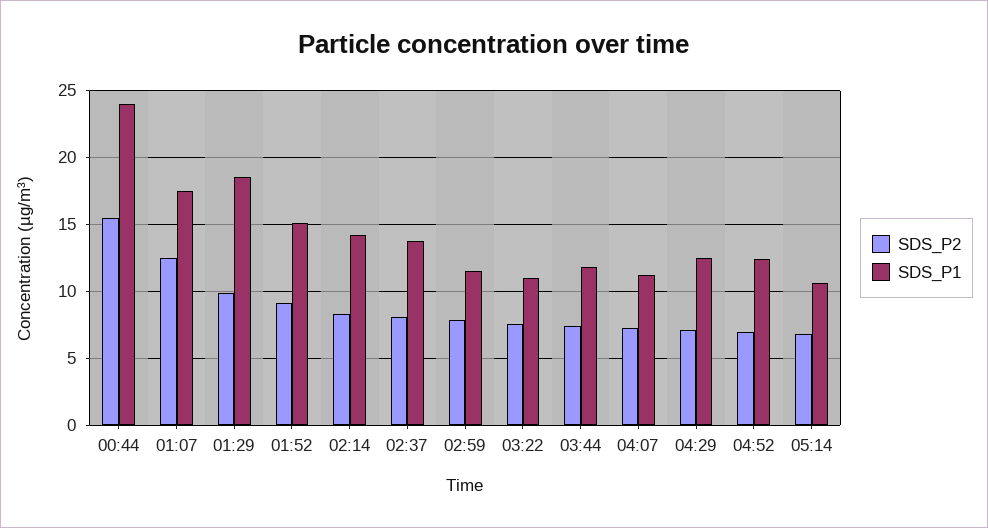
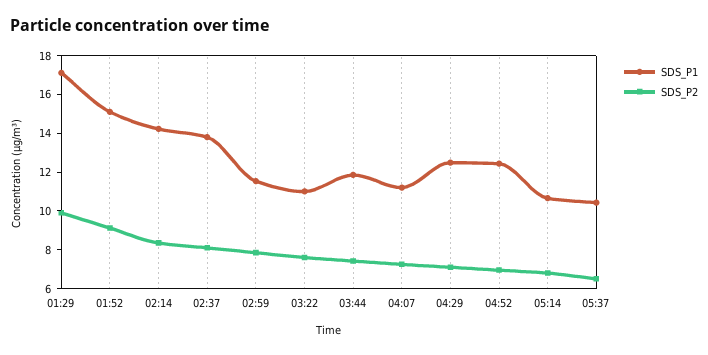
SDS_P2, 00:44: 15.5 -> none
SDS_P1, 00:44: 24 -> none
SDS_P2, 01:07: 12.5 -> none
SDS_P1, 01:07: 17.5 -> none
SDS_P1, 01:29: 18.5 -> 17
SDS_P1, 05:37: none -> 10.5
SDS_P2, 05:37: none -> 6.5

